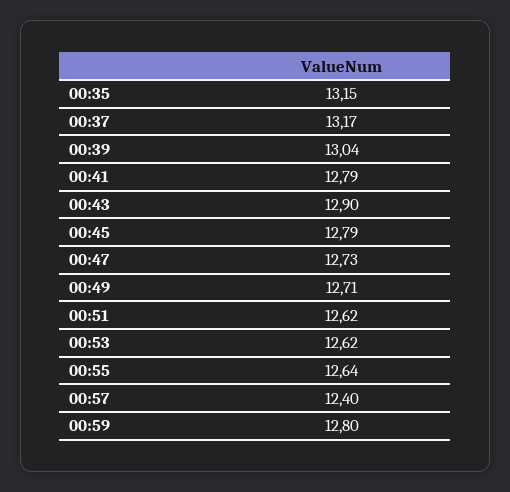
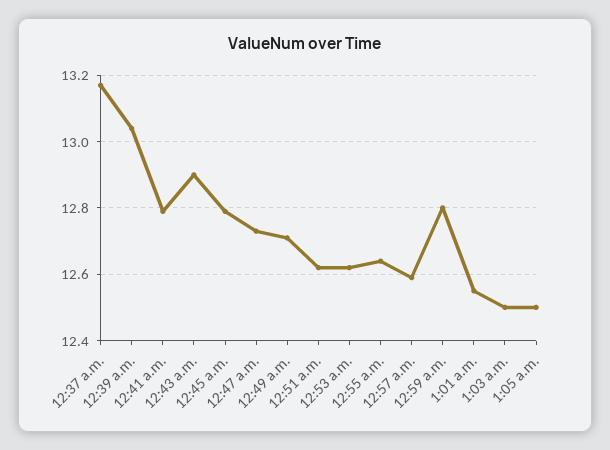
00:35: 13.15 -> none
00:57: 12.4 -> 12.6
1:01 a.m.: none -> 12.55
1:03 a.m.: none -> 12.5
1:05 a.m.: none -> 12.5

